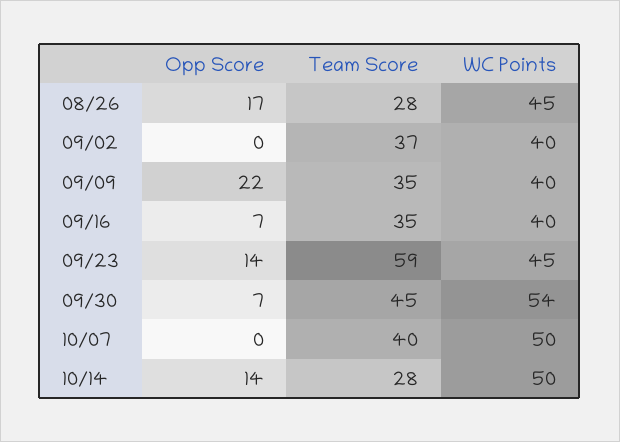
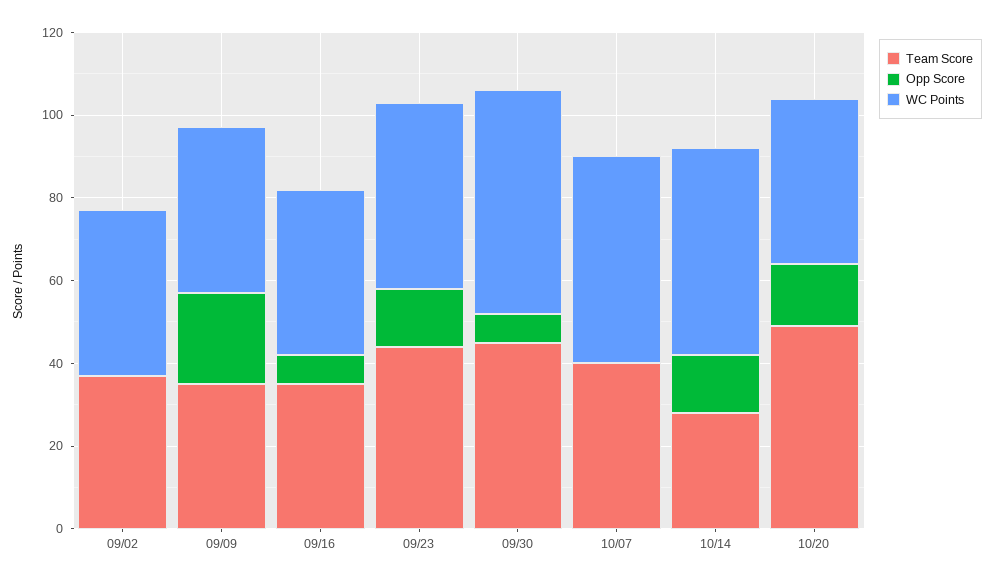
Opp Score, 08/26: 17 -> none
Team Score, 08/26: 28 -> none
WC Points, 08/26: 45 -> none
Team Score, 09/23: 59 -> 45
Team Score, 10/20: none -> 50
Opp Score, 10/20: none -> 15
WC Points, 10/20: none -> 40

